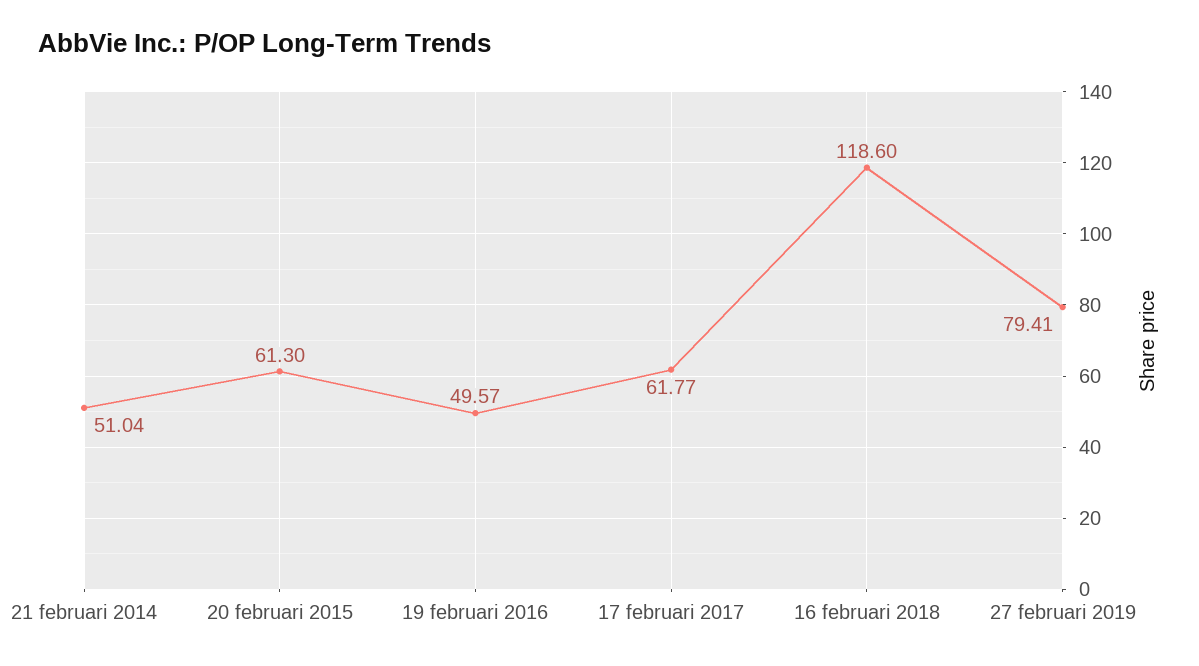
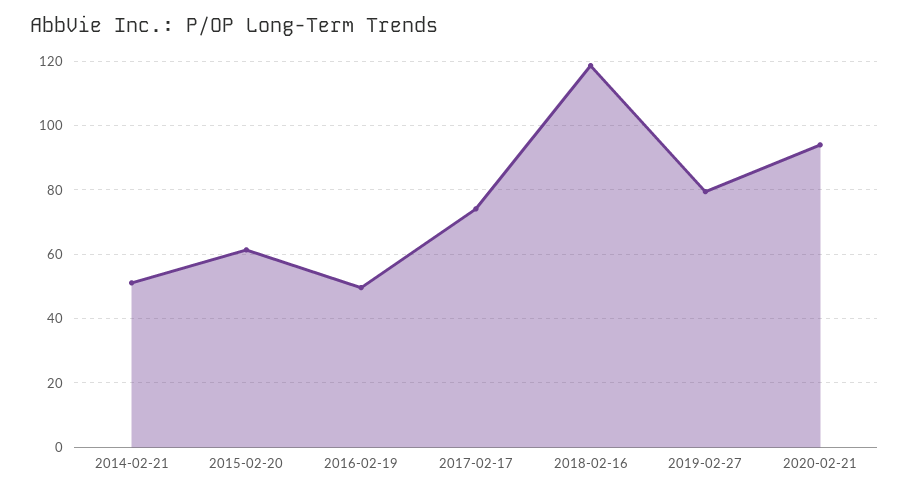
17 februari 2017: 61.77 -> 74
2020-02-21: none -> 94

